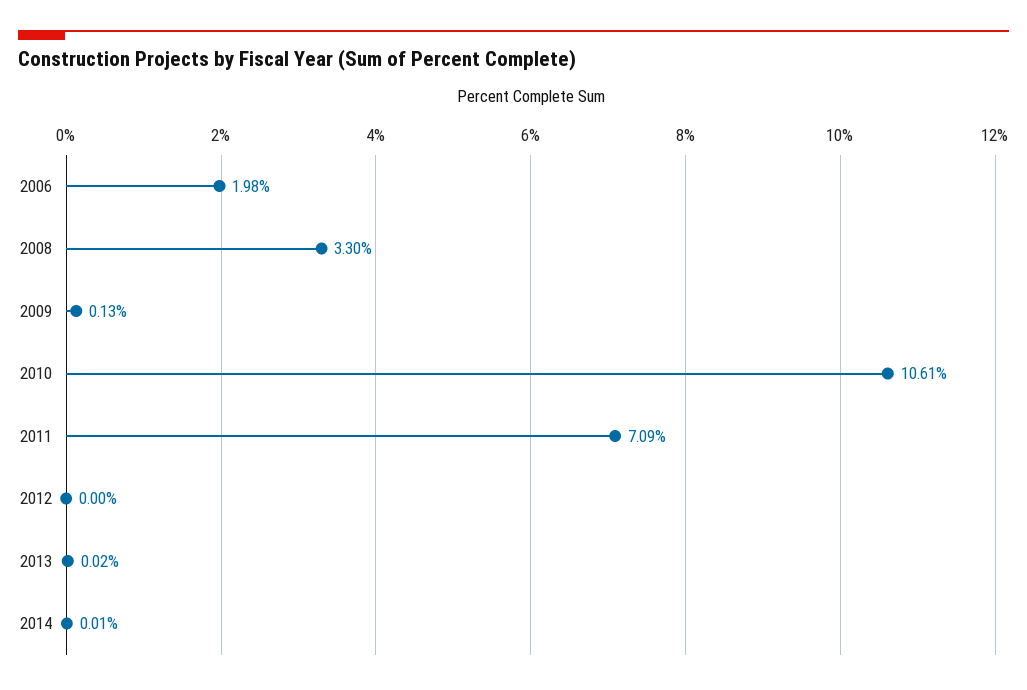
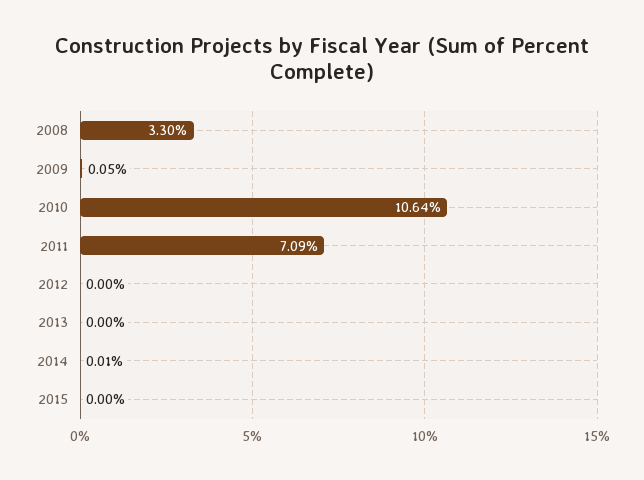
2006: 1.98 -> none
2009: 0.13 -> 0.05
2010: 10.61 -> 10.64
2013: 0.02 -> 0
2015: none -> 0

